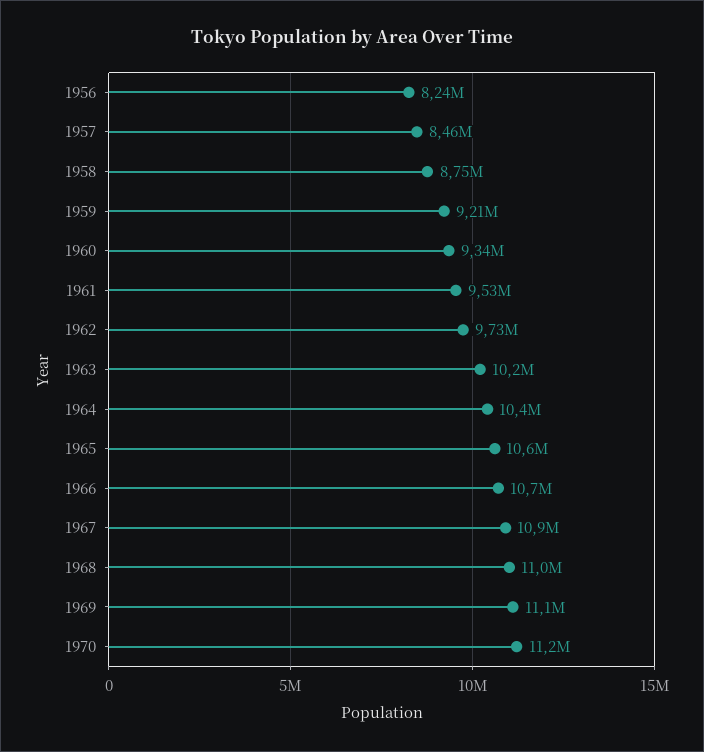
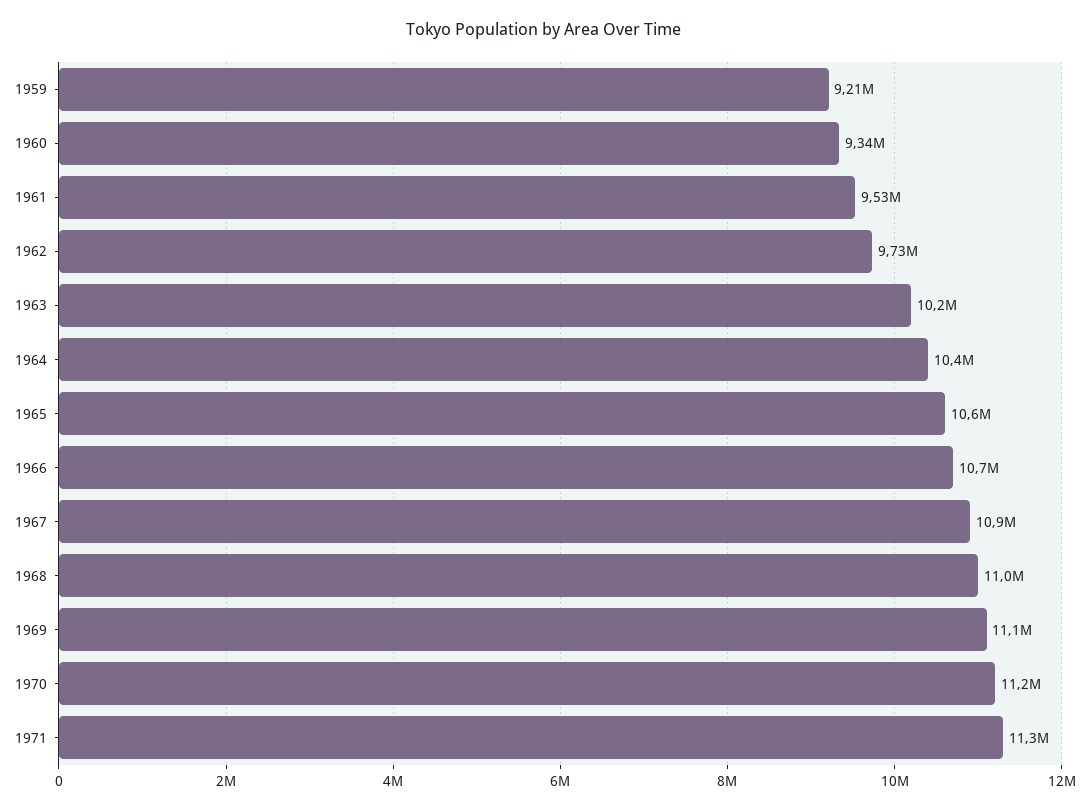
1956: 8240000 -> none
1957: 8460000 -> none
1958: 8750000 -> none
1971: none -> 11300000

